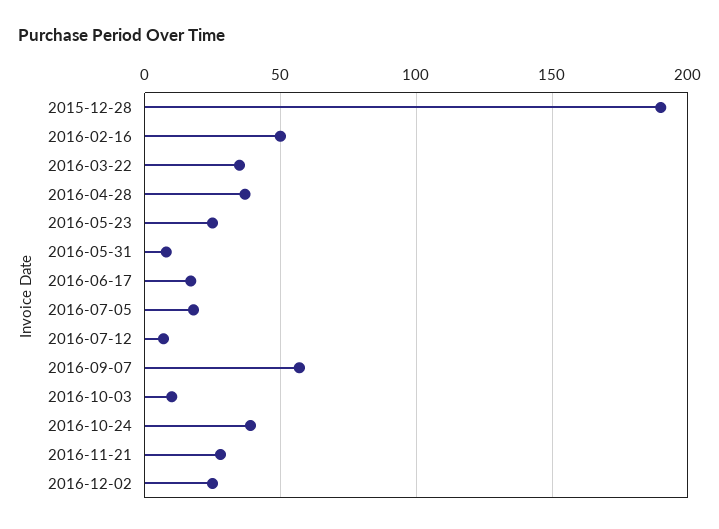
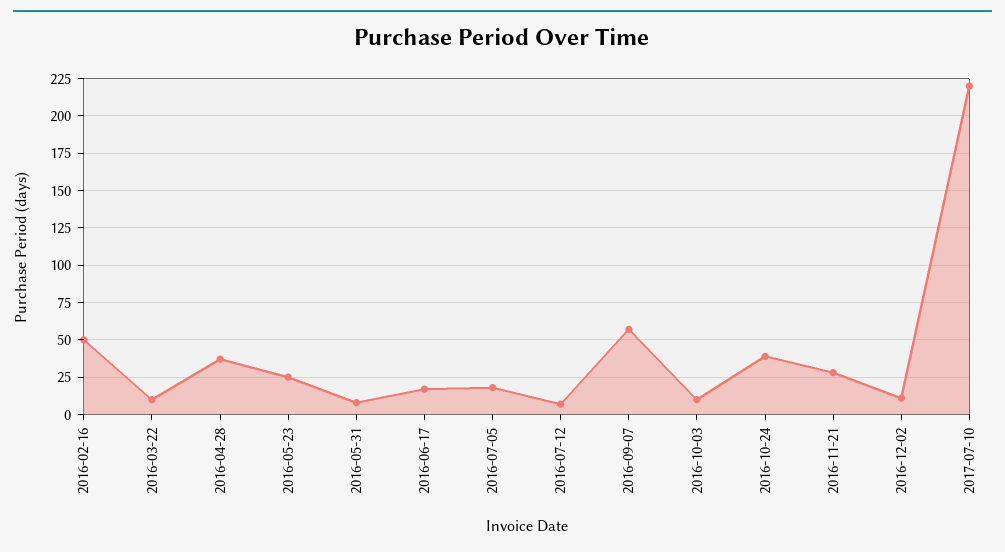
2015-12-28: 190 -> none
2016-03-22: 35 -> 10
2016-12-02: 25 -> 10
2017-07-10: none -> 220

